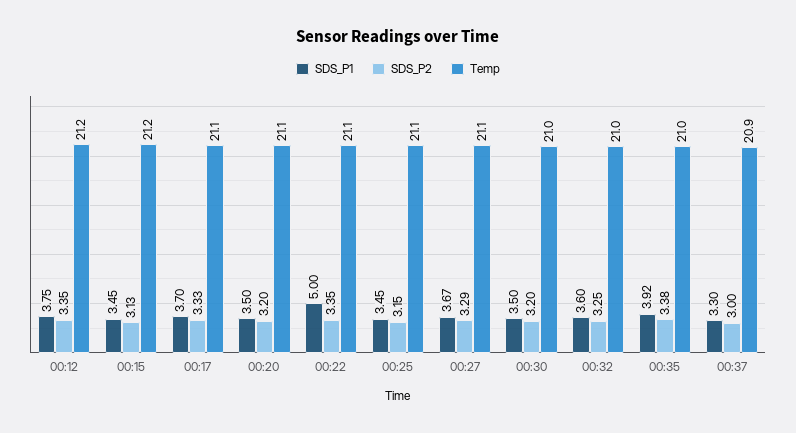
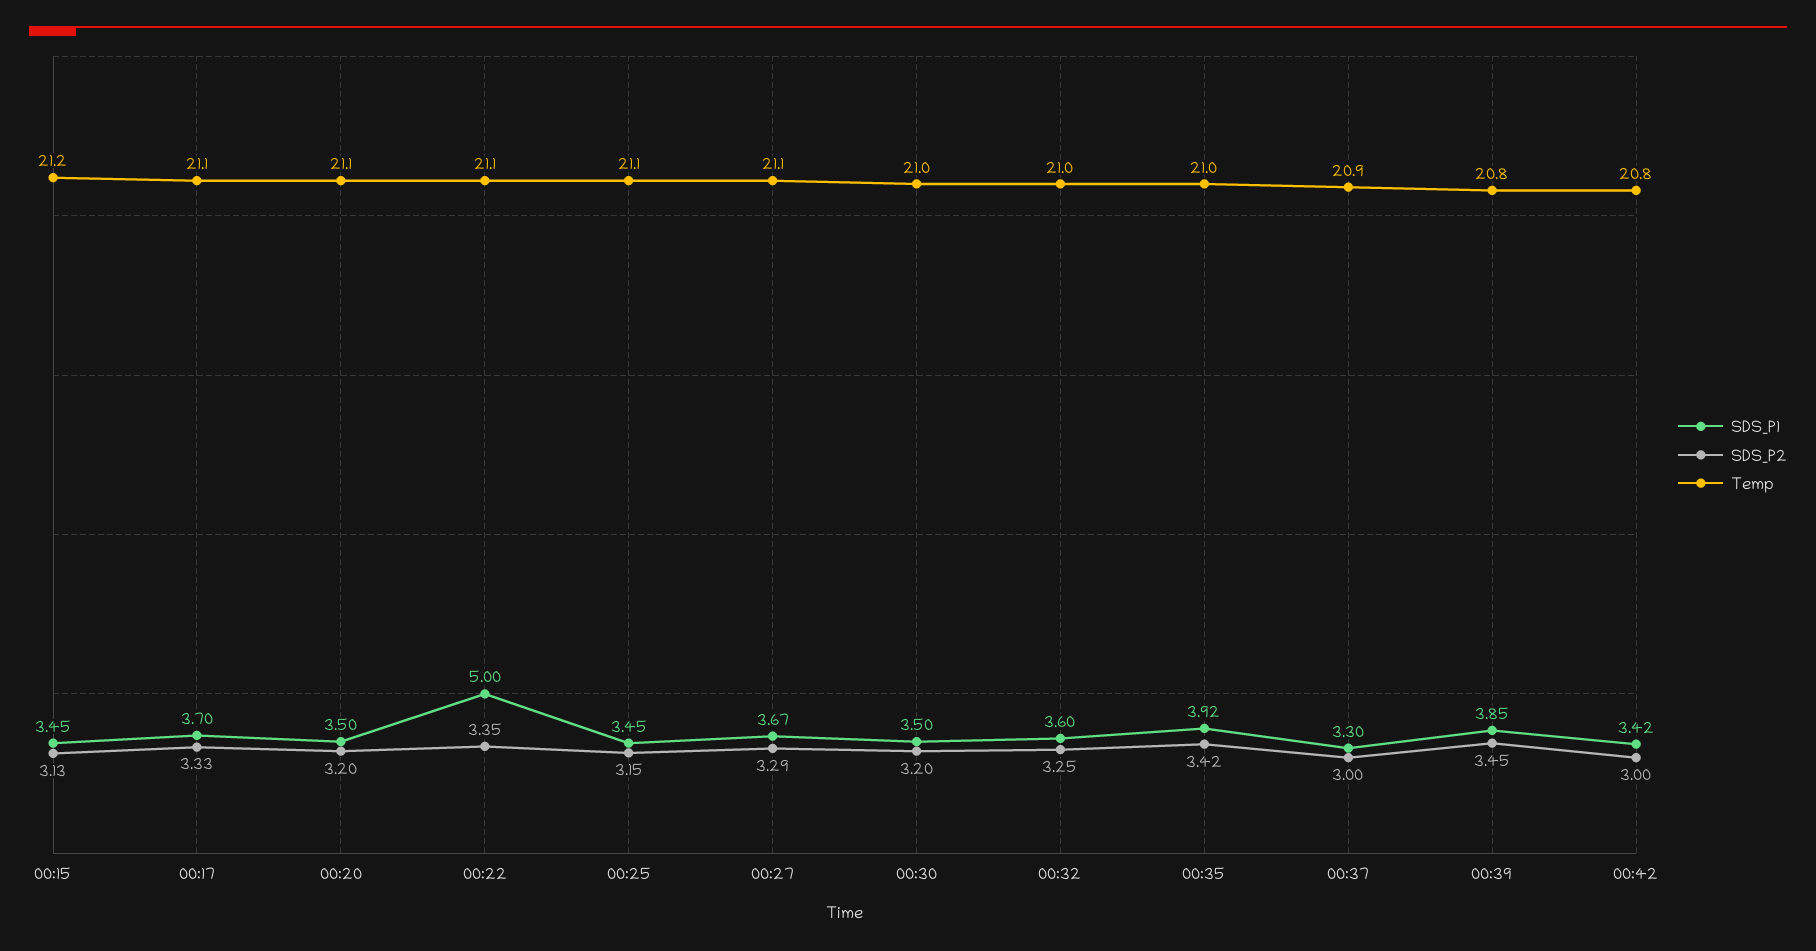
SDS_P1, 00:12: 3.75 -> none
SDS_P2, 00:12: 3.35 -> none
Temp, 00:12: 21.2 -> none
SDS_P2, 00:35: 3.38 -> 3.42
SDS_P1, 00:39: none -> 3.85
SDS_P2, 00:39: none -> 3.45
Temp, 00:39: none -> 20.8
SDS_P1, 00:42: none -> 3.42
SDS_P2, 00:42: none -> 3
Temp, 00:42: none -> 20.8

